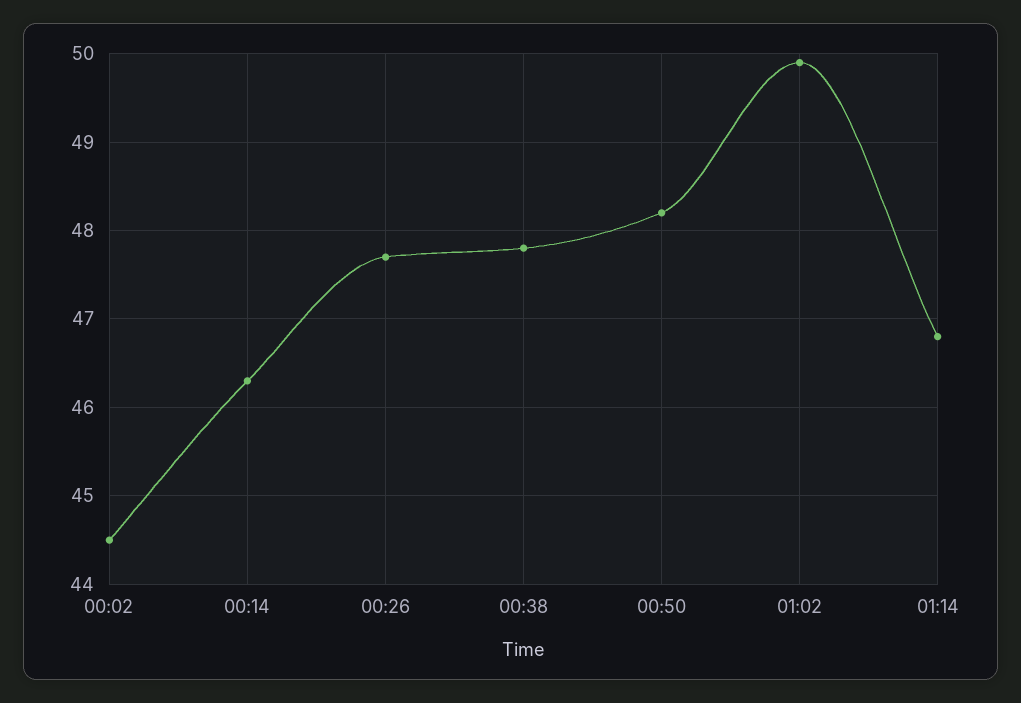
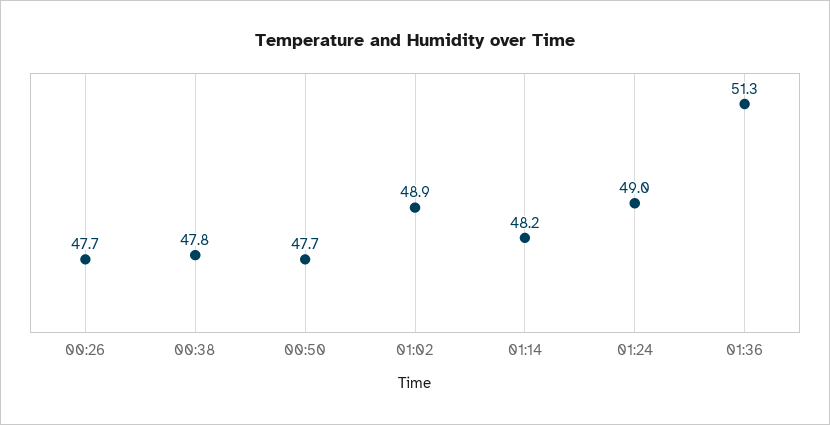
00:02: 44.5 -> none
00:14: 46.3 -> none
00:50: 48.2 -> 47.7
01:02: 49.9 -> 48.9
01:14: 46.8 -> 48.2
01:24: none -> 49
01:36: none -> 51.3

